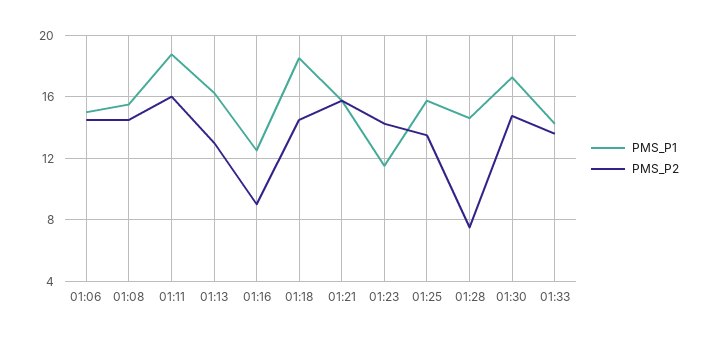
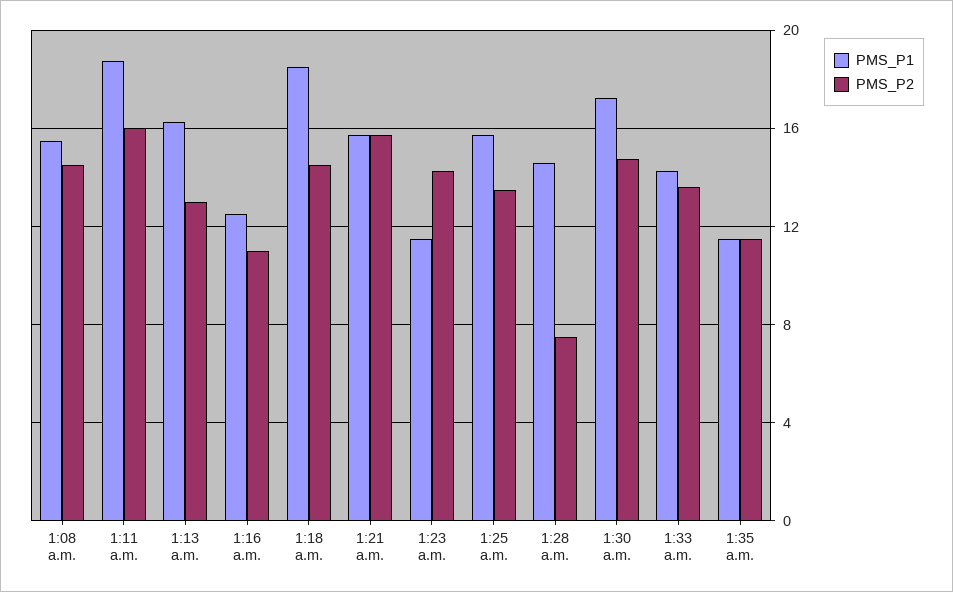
PMS_P1, 01:06: 15 -> none
PMS_P2, 01:06: 14.5 -> none
PMS_P2, 01:16: 9 -> 11
PMS_P1, 1:35 a.m.: none -> 11.5
PMS_P2, 1:35 a.m.: none -> 11.5

